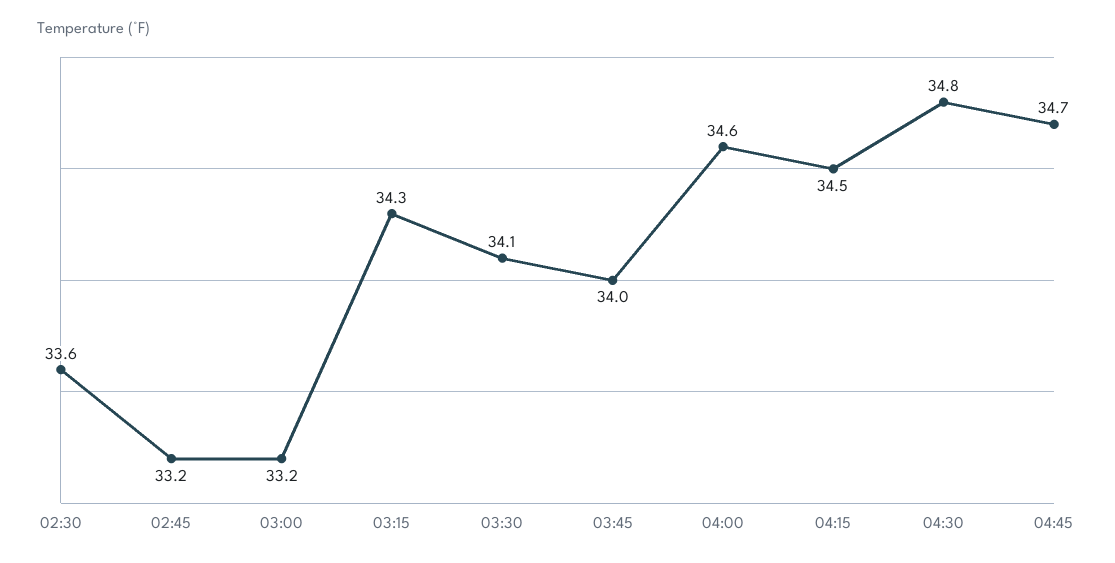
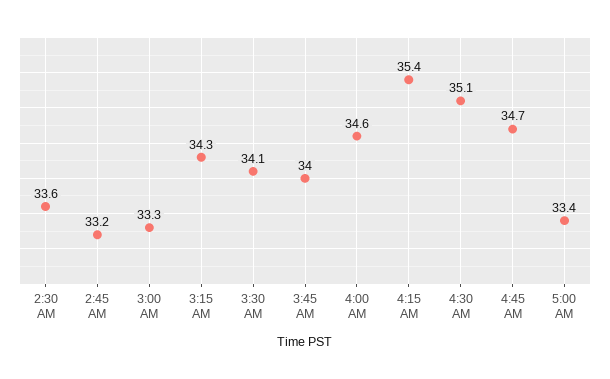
03:00: 33.2 -> 33.3
04:15: 34.5 -> 35.4
04:30: 34.8 -> 35.1
5:00 AM: none -> 33.4

